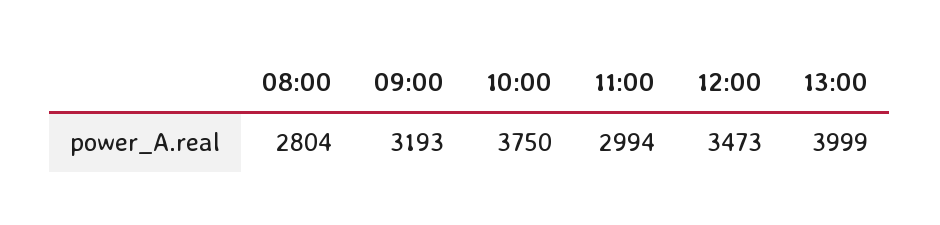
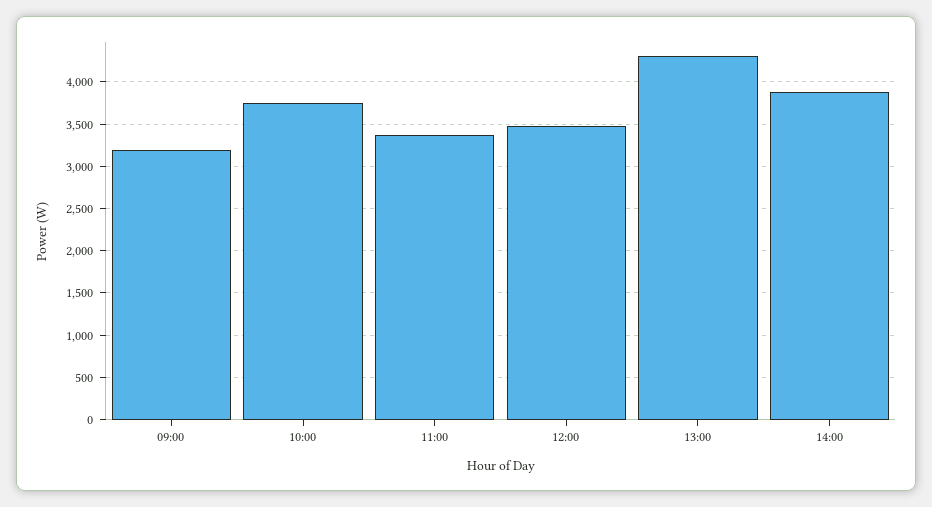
08:00: 2804 -> none
11:00: 2994 -> 3400
13:00: 3999 -> 4300
14:00: none -> 3900

